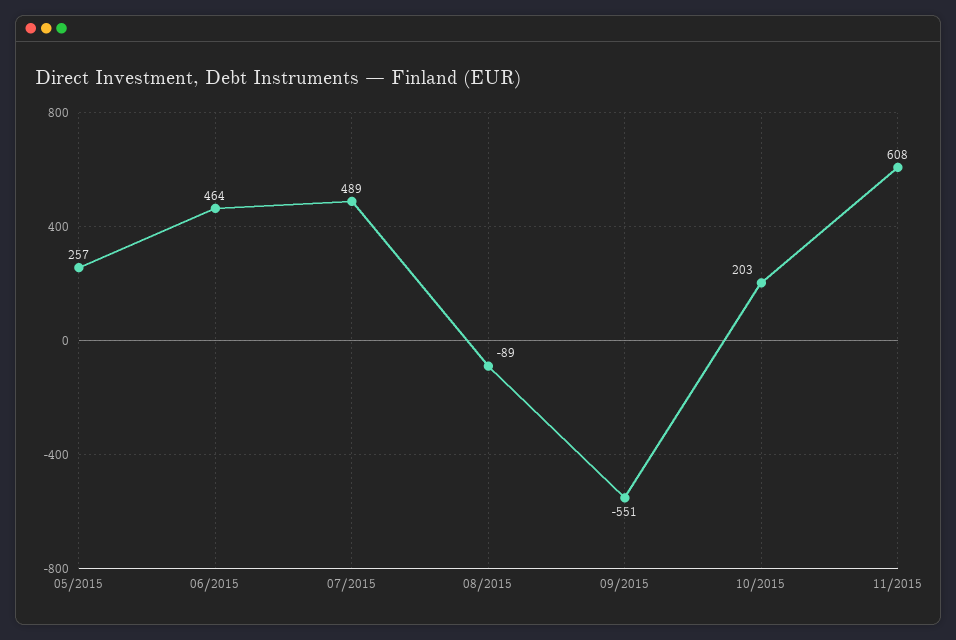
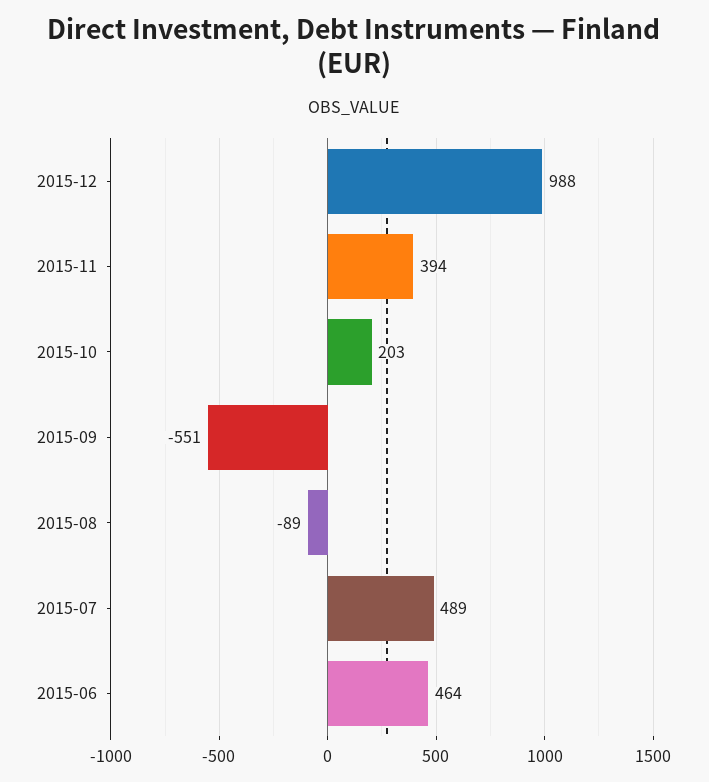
05/2015: 257 -> none
11/2015: 608 -> 394
2015-12: none -> 988

